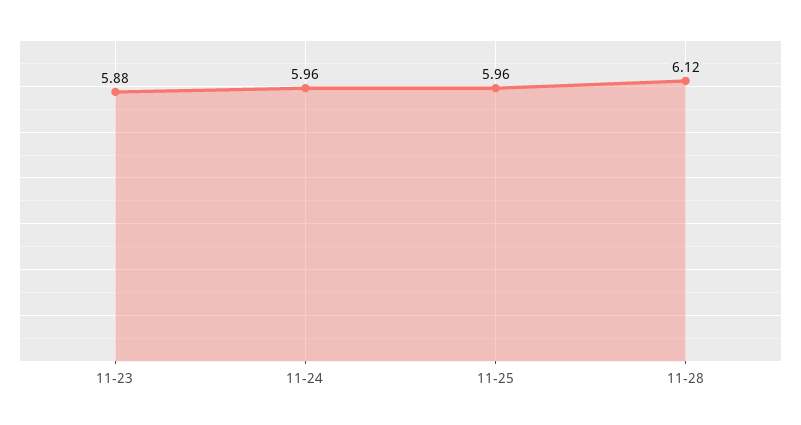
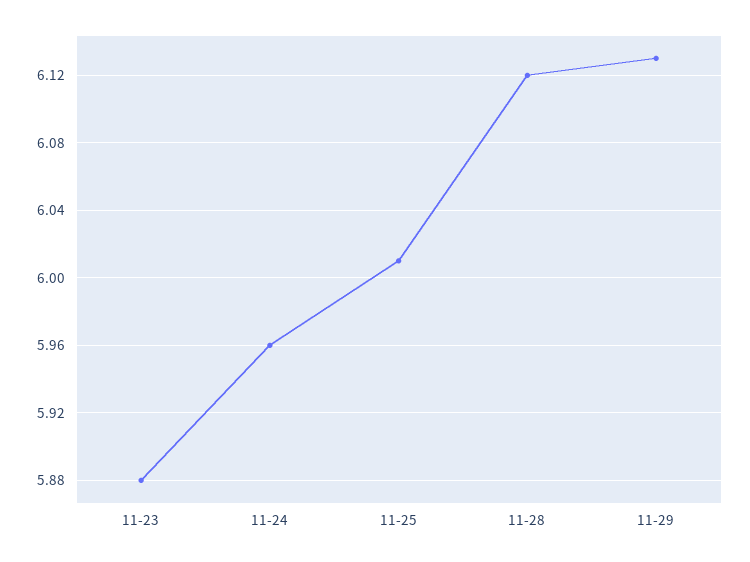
11-25: 5.96 -> 6.01
11-29: none -> 6.13

